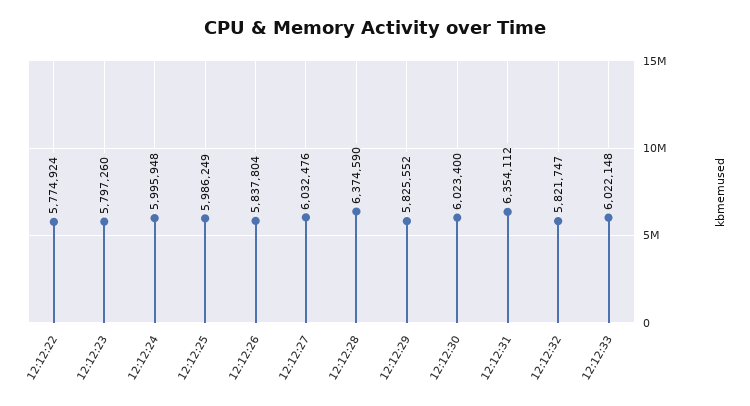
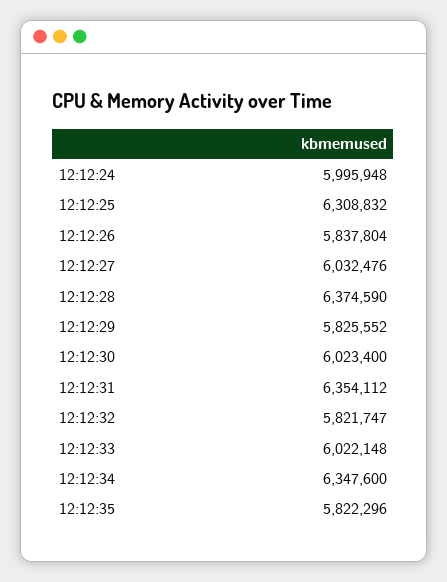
12:12:22: 5774924 -> none
12:12:23: 5797260 -> none
12:12:25: 5986249 -> 6308832
12:12:34: none -> 6347600
12:12:35: none -> 5822296

